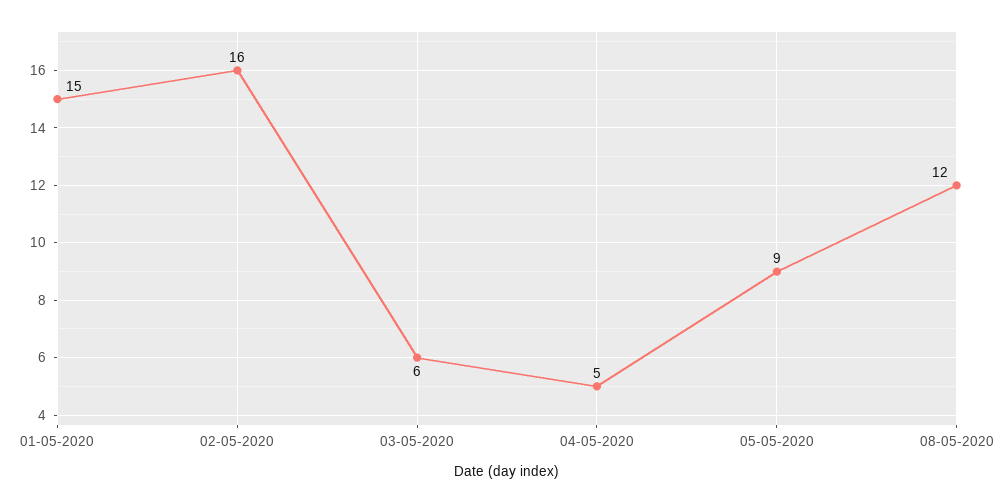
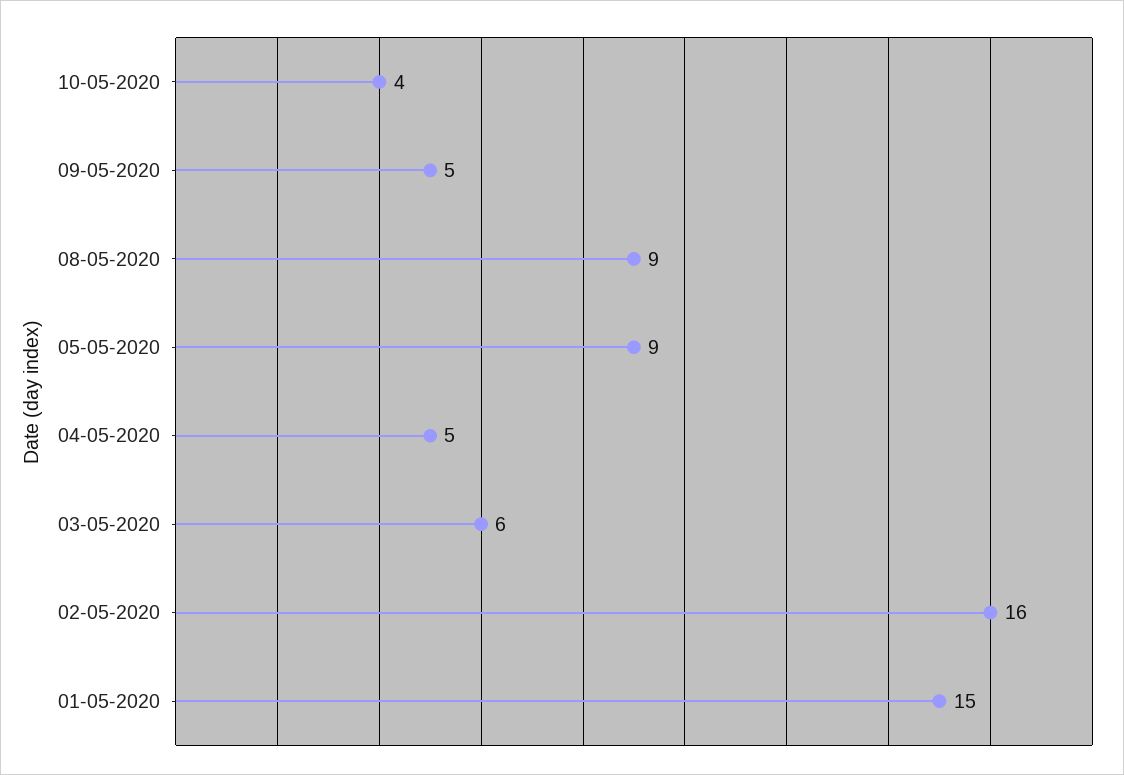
08-05-2020: 12 -> 9
10-05-2020: none -> 4
09-05-2020: none -> 5

